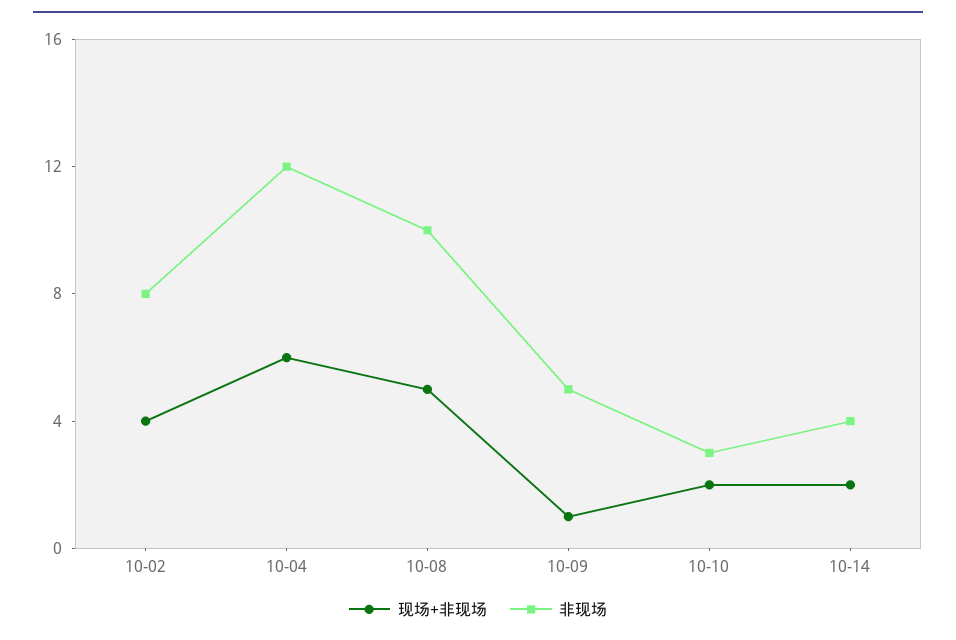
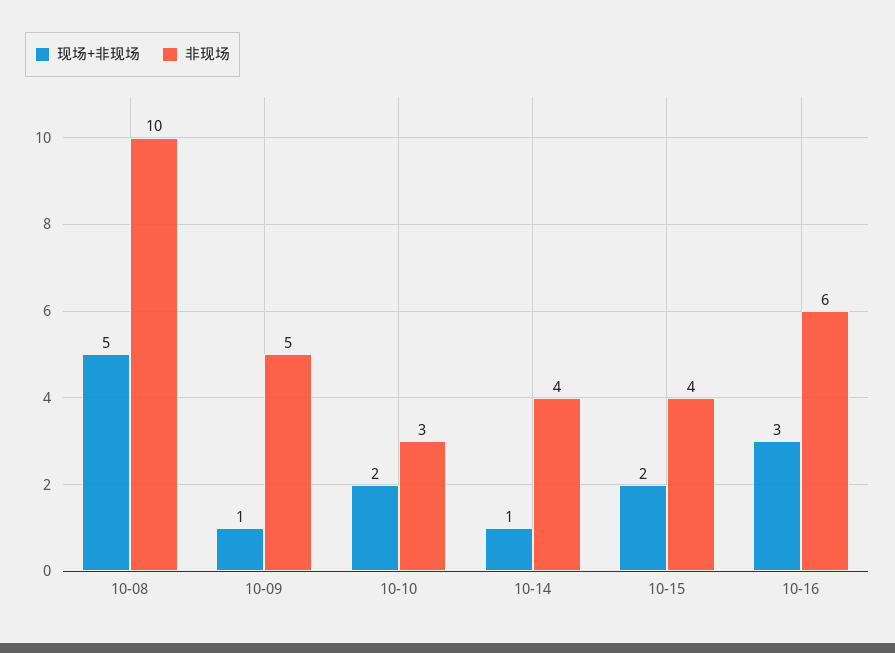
现场+非现场, 10-02: 4 -> none
非现场, 10-02: 8 -> none
现场+非现场, 10-04: 6 -> none
非现场, 10-04: 12 -> none
现场+非现场, 10-14: 2 -> 1
现场+非现场, 10-15: none -> 2
非现场, 10-15: none -> 4
现场+非现场, 10-16: none -> 3
非现场, 10-16: none -> 6

